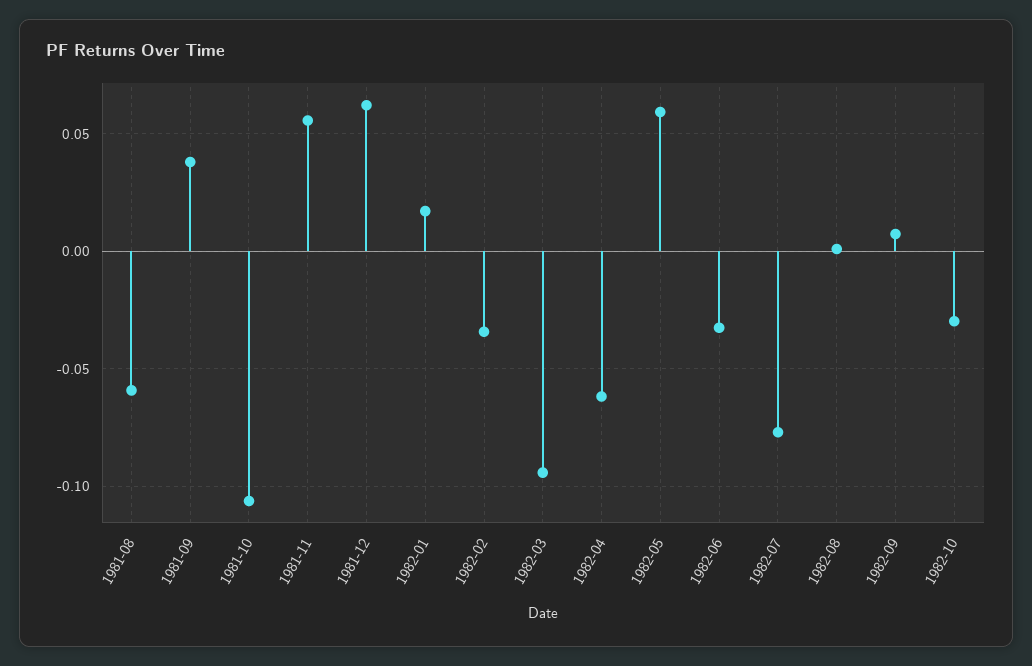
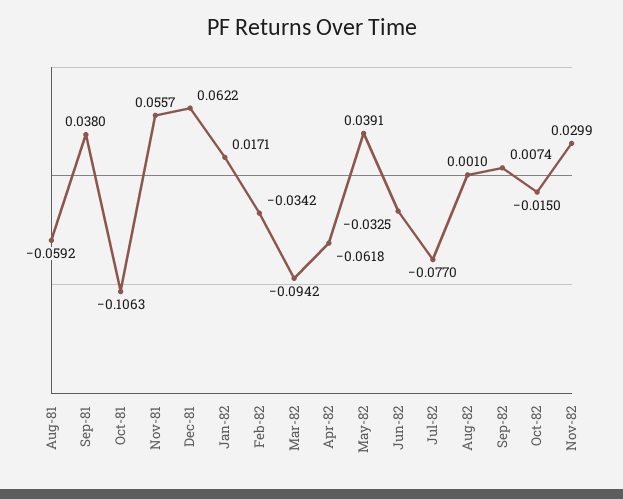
1982-05: 0.06 -> 0.0391
1982-10: -0.03 -> -0.015
Nov-82: none -> 0.0299

